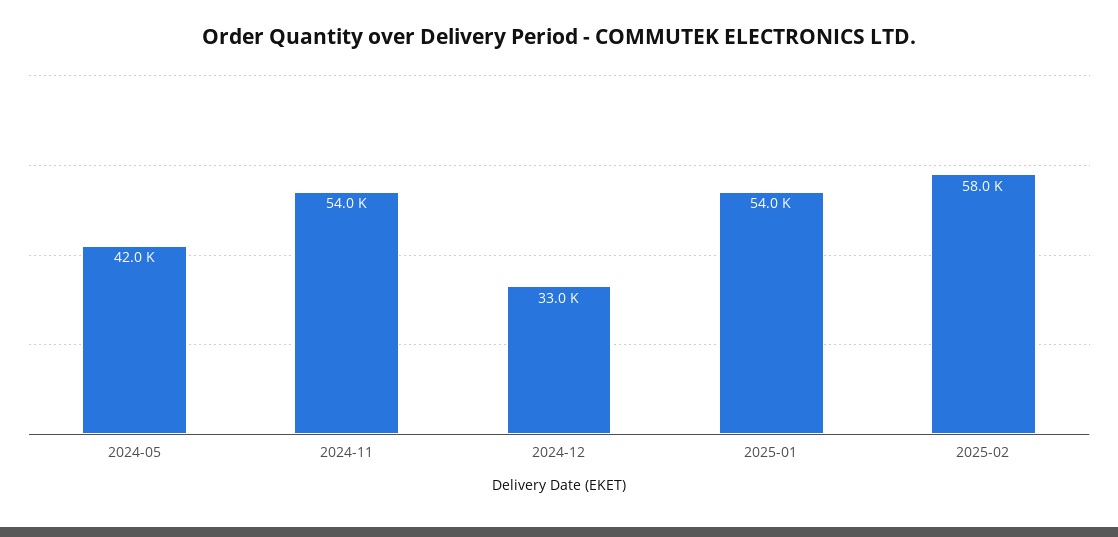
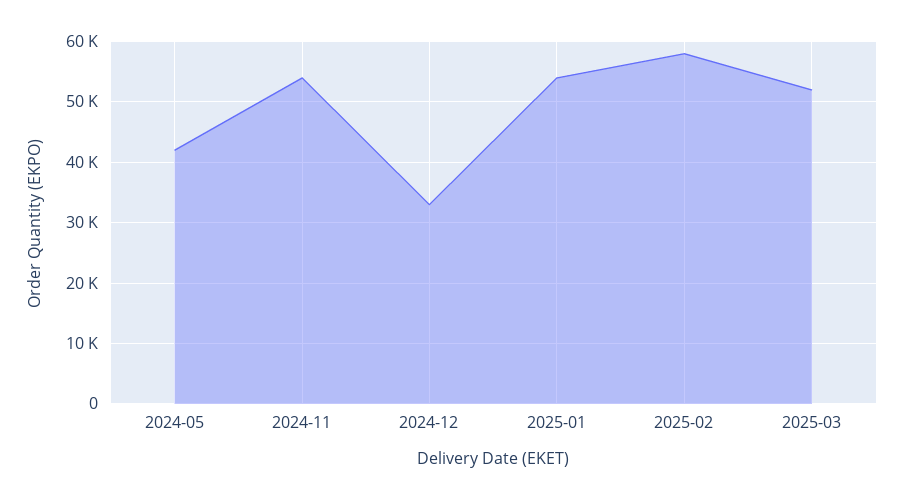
2025-03: none -> 52000

